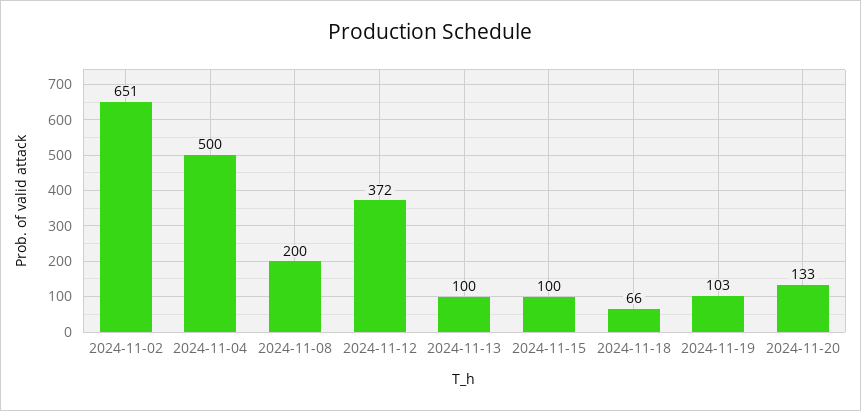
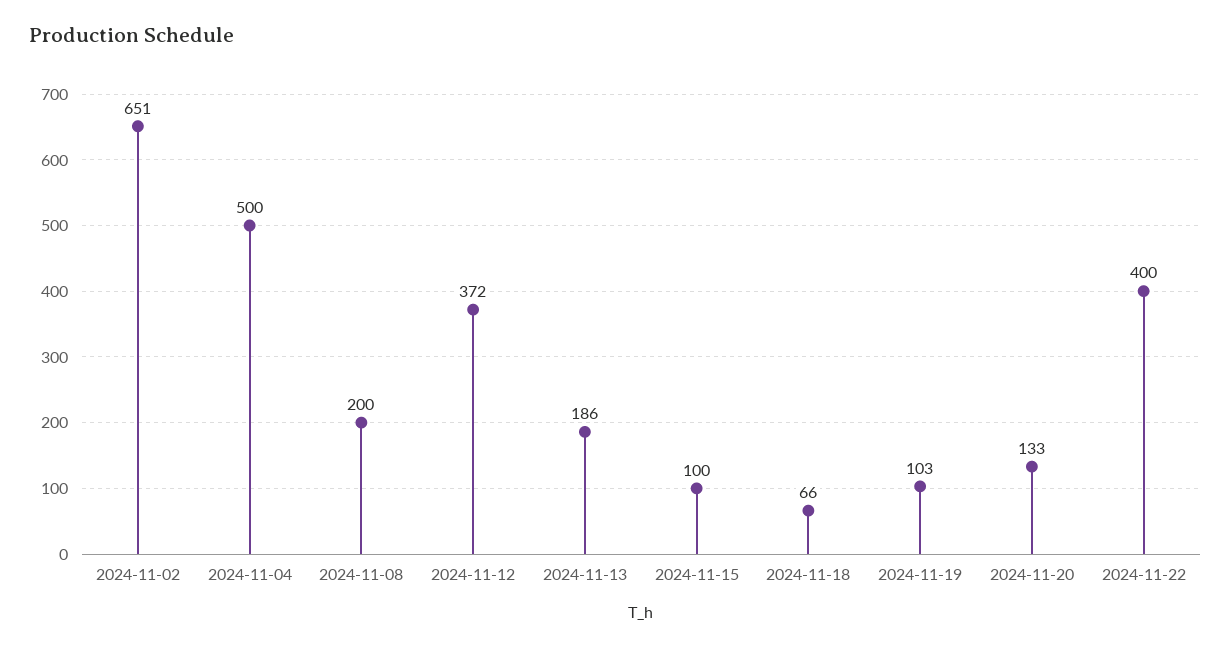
2024-11-13: 100 -> 186
2024-11-22: none -> 400

